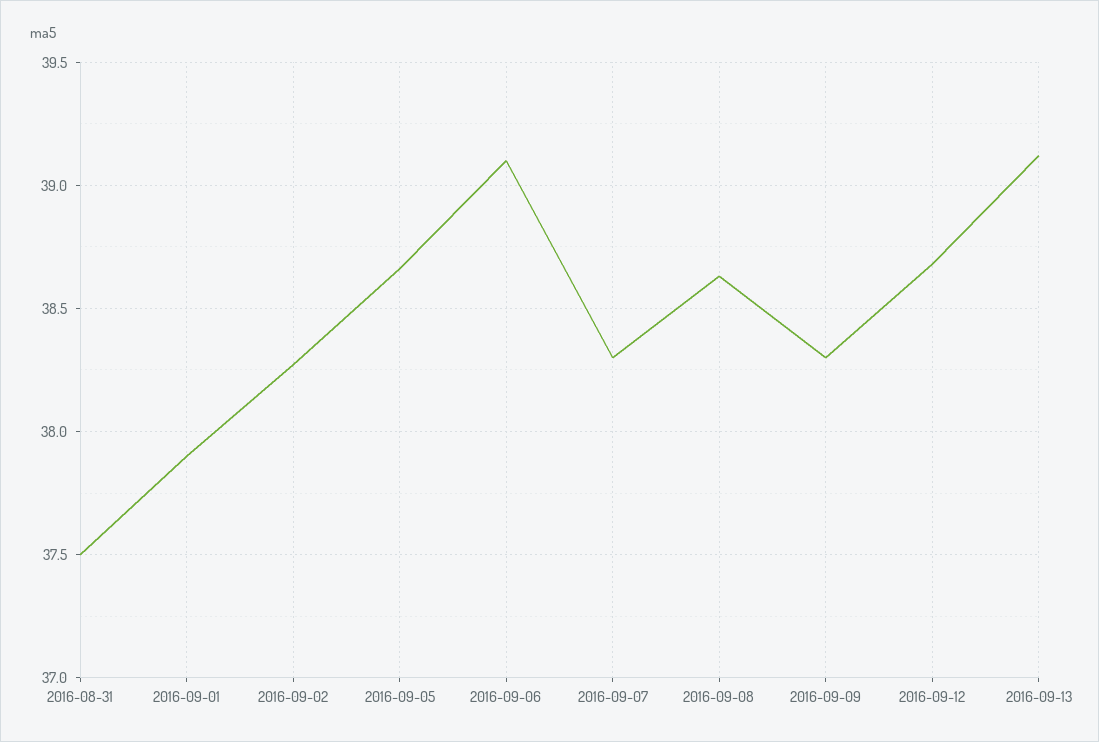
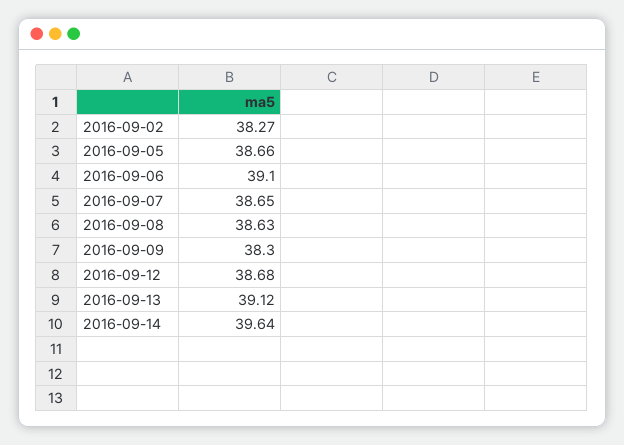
2016-08-31: 37.5 -> none
2016-09-01: 37.9 -> none
2016-09-07: 38.3 -> 38.65
2016-09-14: none -> 39.64

